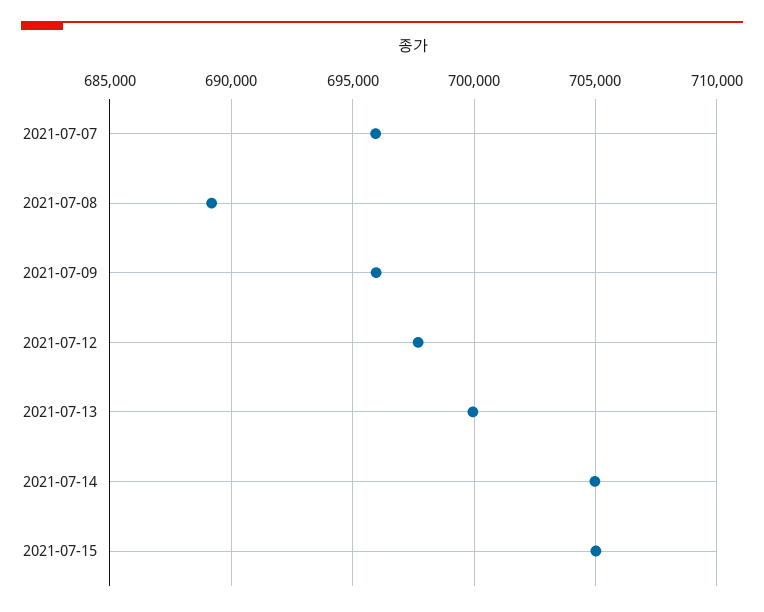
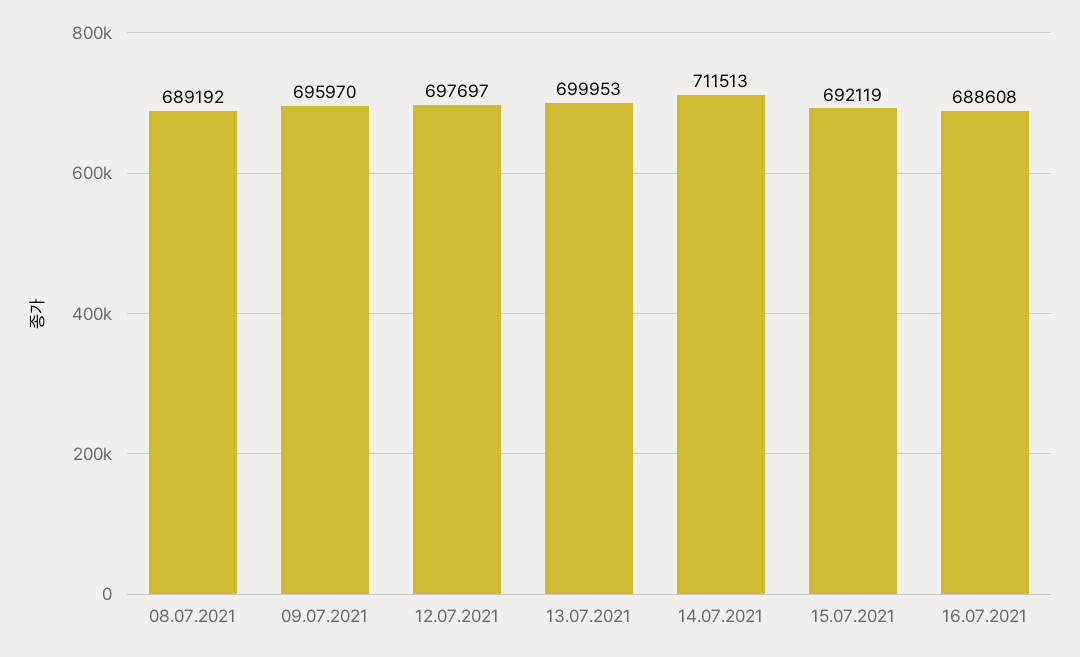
2021-07-07: 696000 -> none
2021-07-14: 705000 -> 711513
2021-07-15: 705000 -> 692119
16.07.2021: none -> 688608

